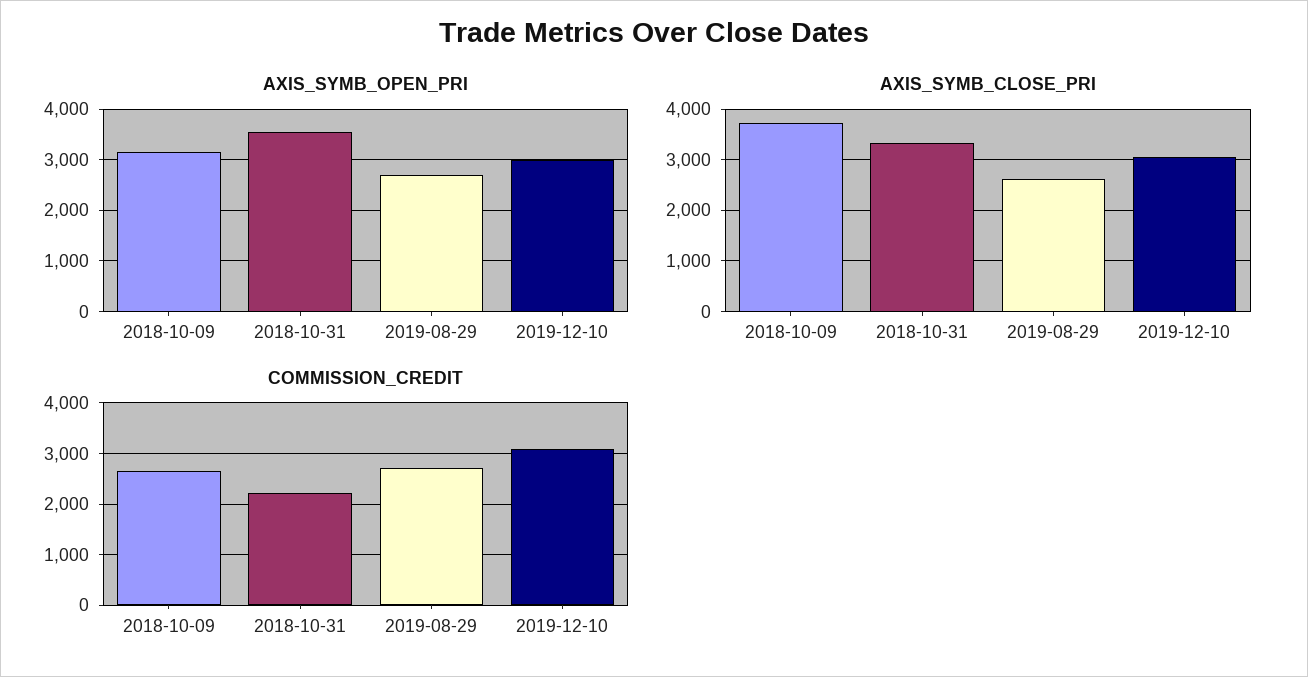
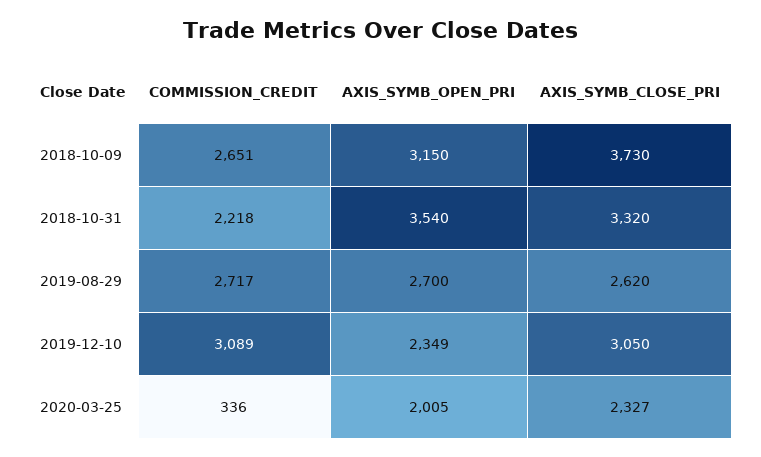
AXIS_SYMB_OPEN_PRI, 2019-12-10: 3000 -> 2349
COMMISSION_CREDIT, 2020-03-25: none -> 336
AXIS_SYMB_OPEN_PRI, 2020-03-25: none -> 2005
AXIS_SYMB_CLOSE_PRI, 2020-03-25: none -> 2327

